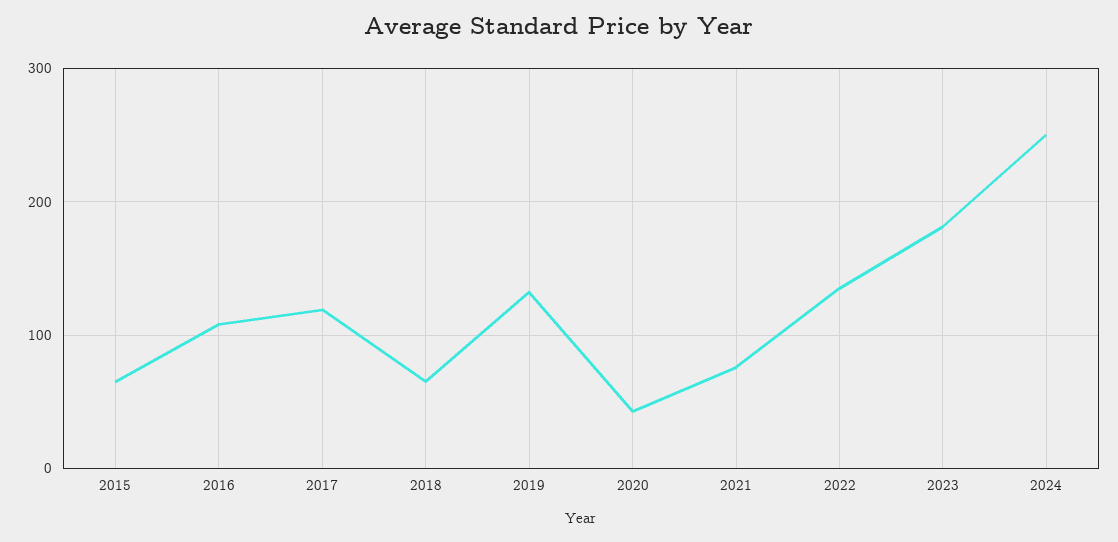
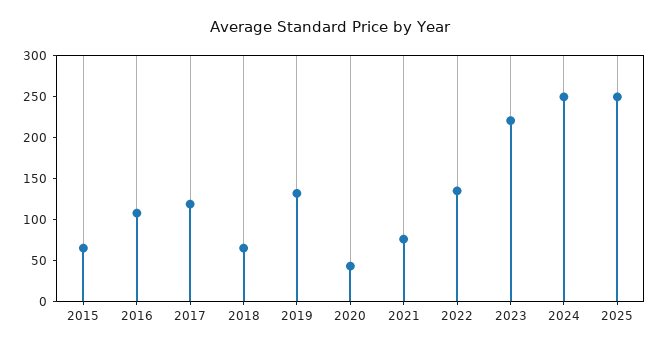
2023: 180 -> 220
2025: none -> 250

